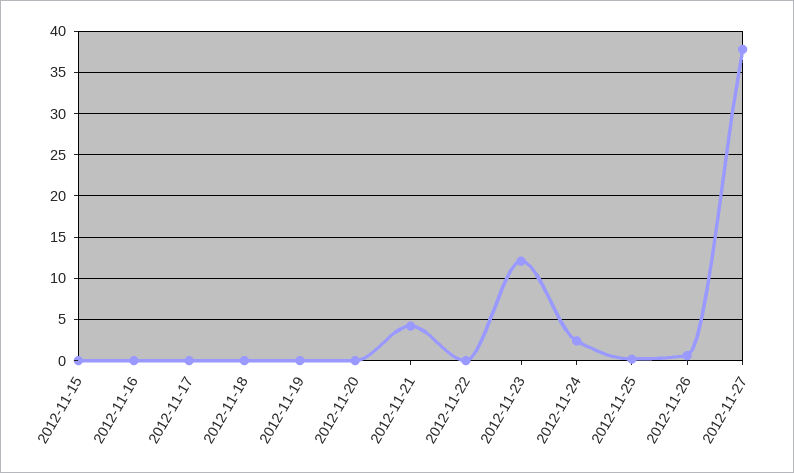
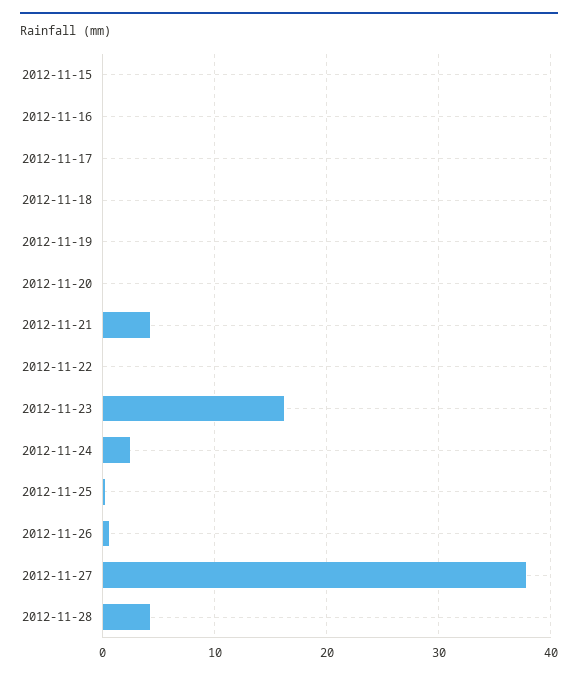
2012-11-23: 12 -> 16
2012-11-28: none -> 4

